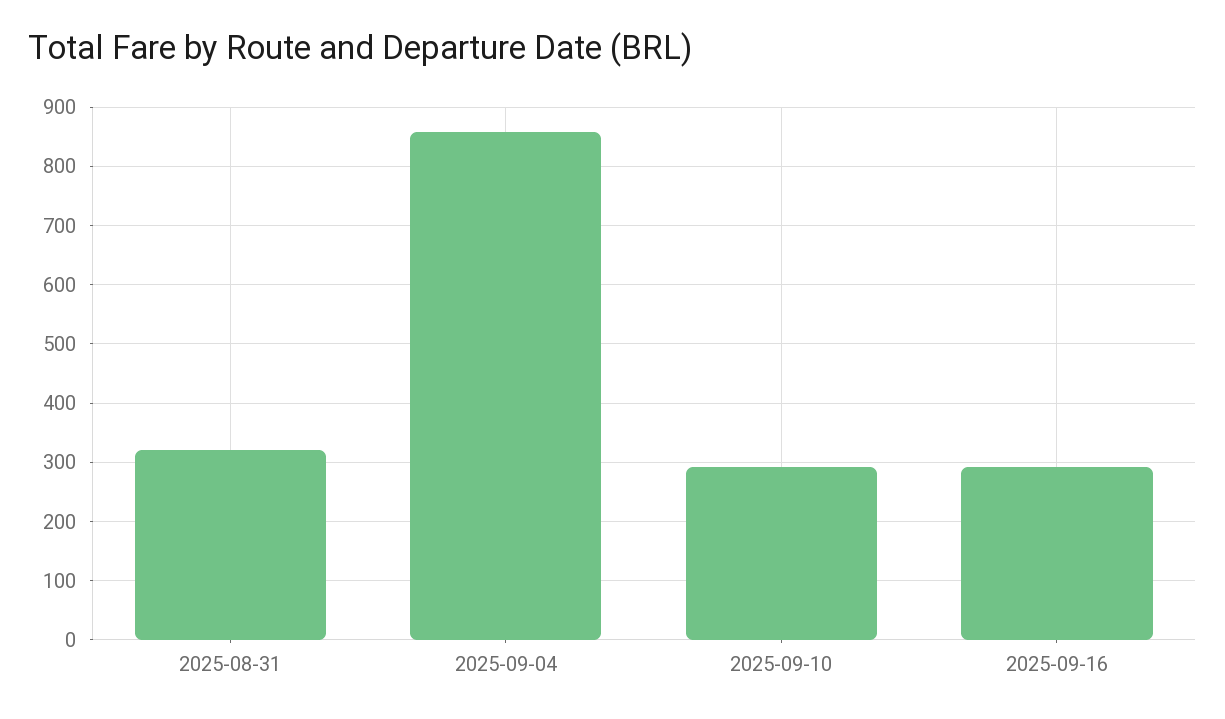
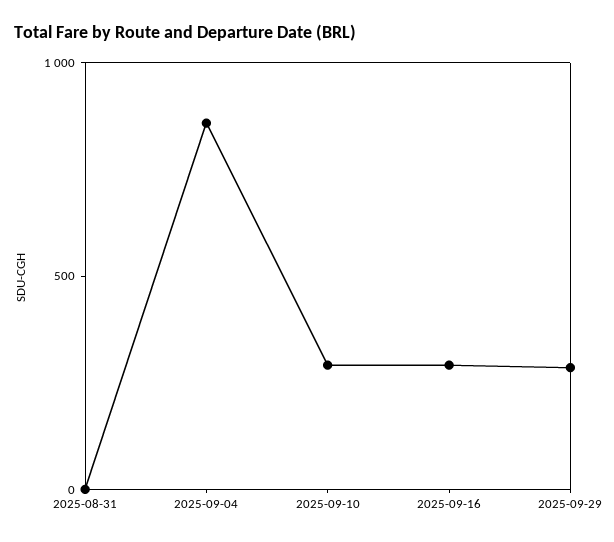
2025-08-31: 320 -> 0
2025-09-29: none -> 300

